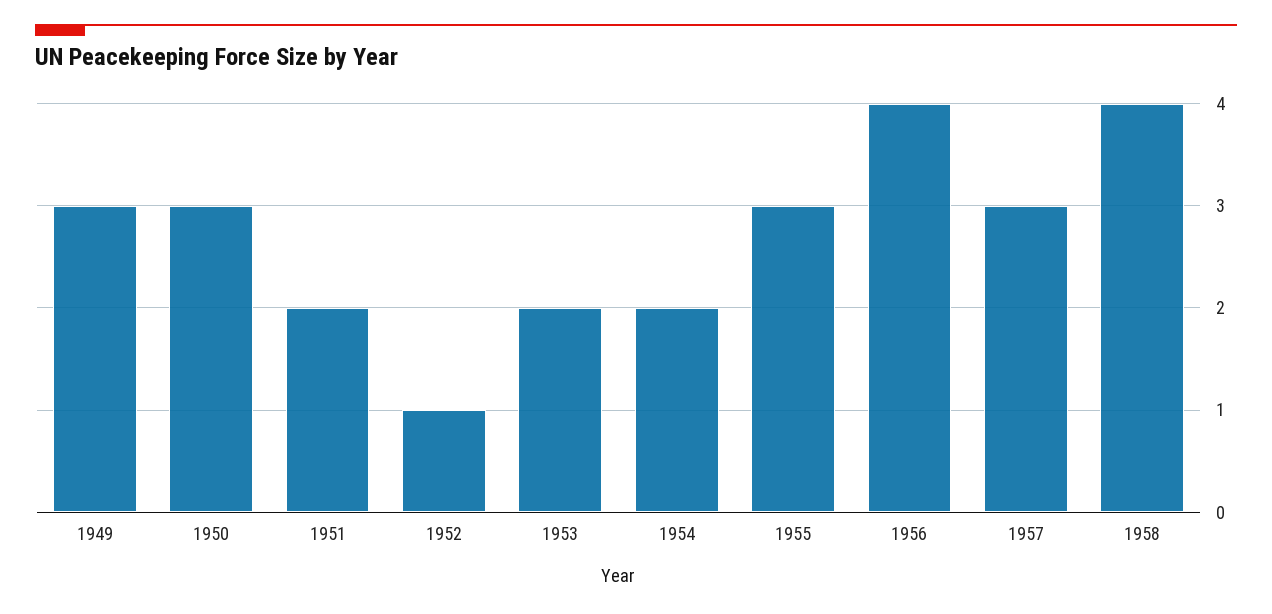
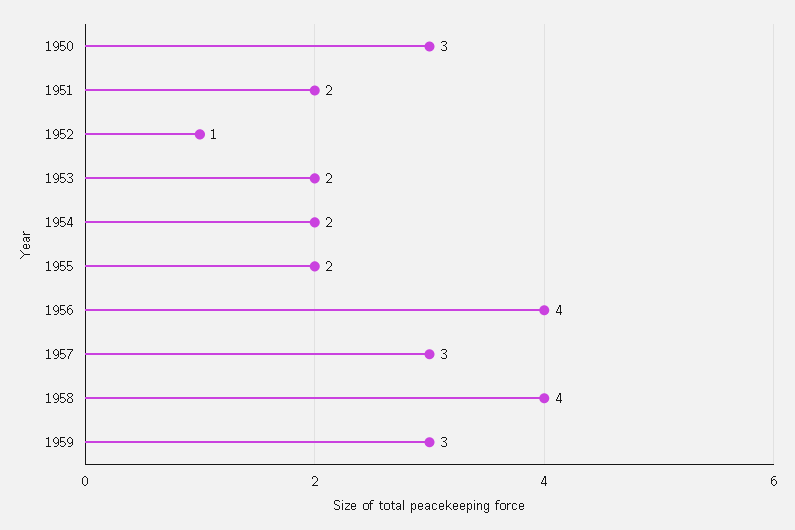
1949: 3 -> none
1955: 3 -> 2
1959: none -> 3

